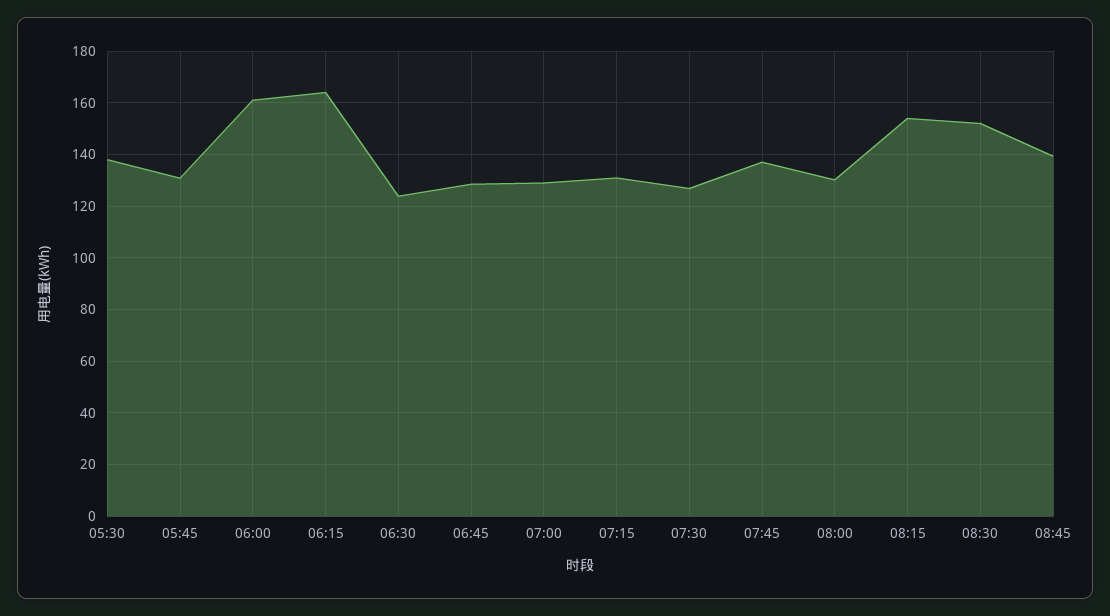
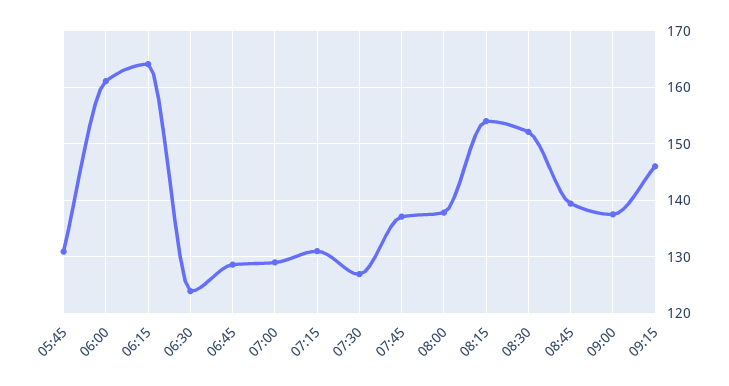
05:30: 137.5 -> none
08:00: 130 -> 138
09:00: none -> 138
09:15: none -> 146

